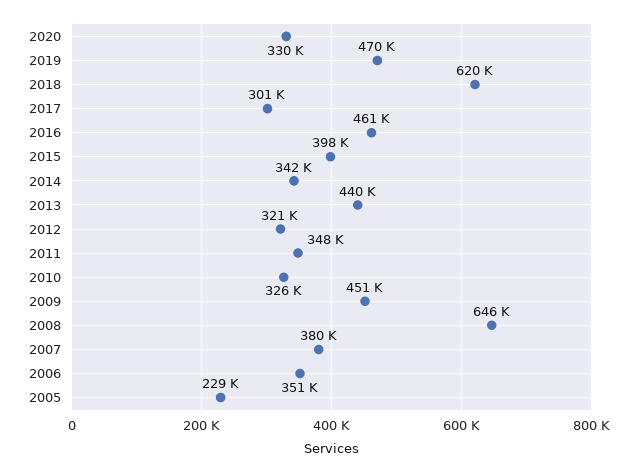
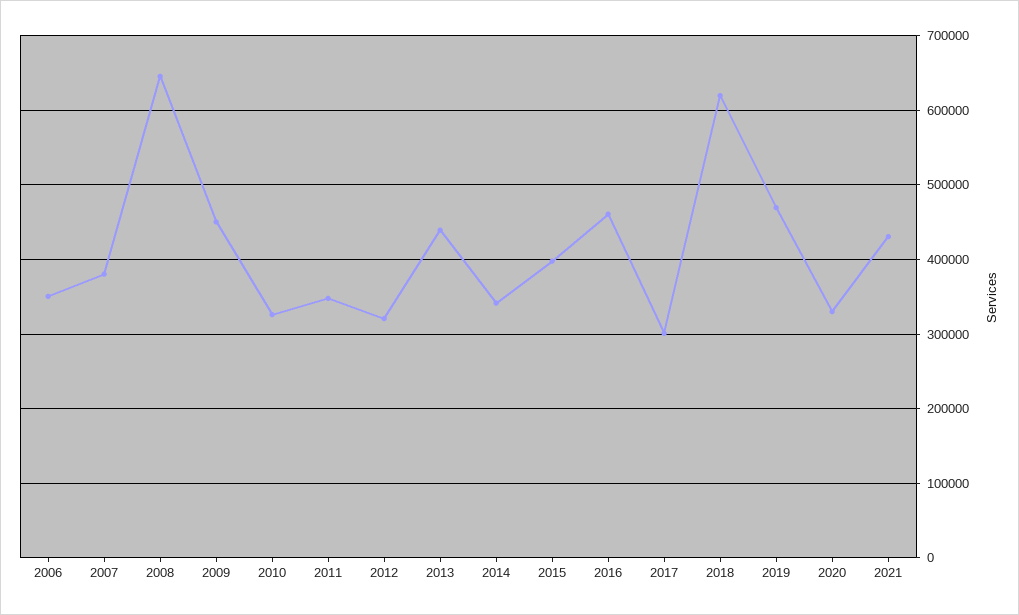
2005: 229000 -> none
2021: none -> 430000

